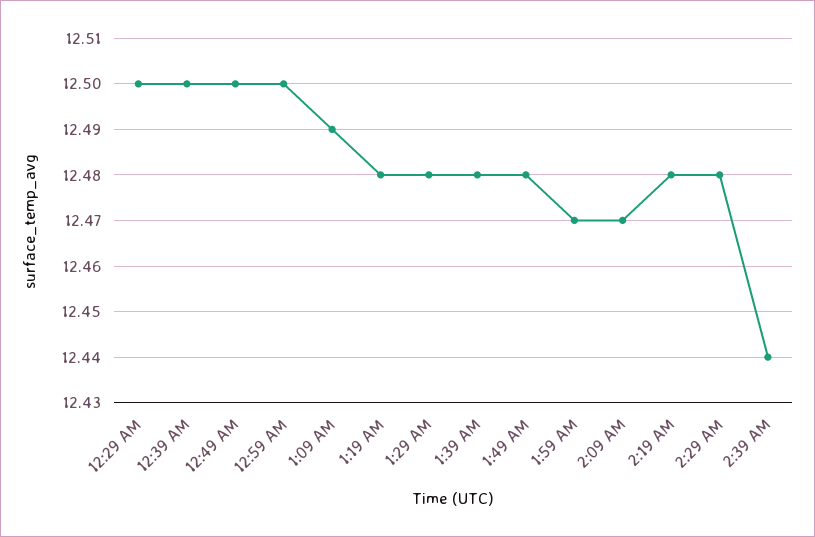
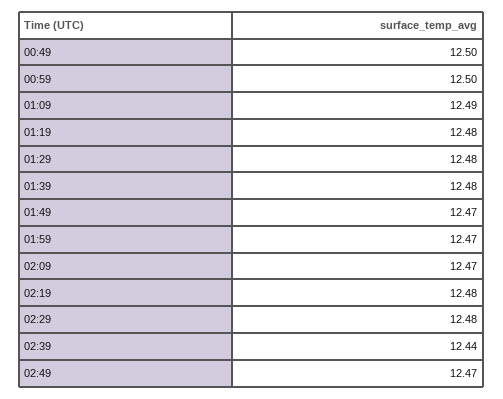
12:29 AM: 12.5 -> none
12:39 AM: 12.5 -> none
1:49 AM: 12.48 -> 12.47
02:49: none -> 12.47

